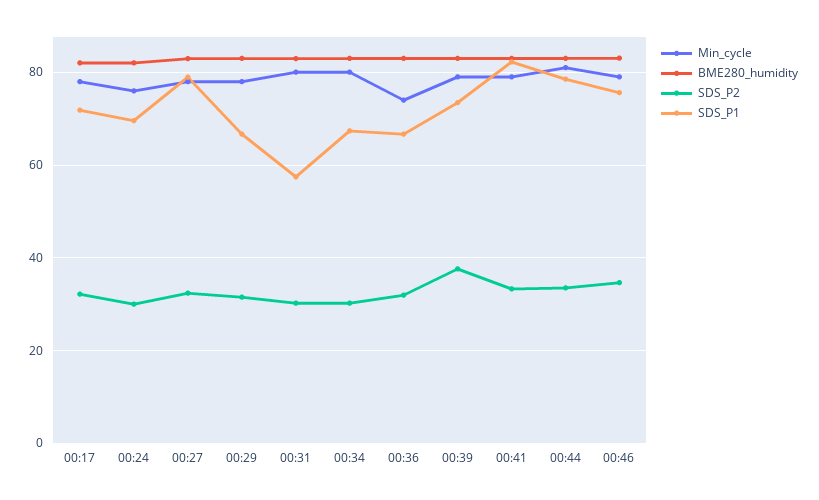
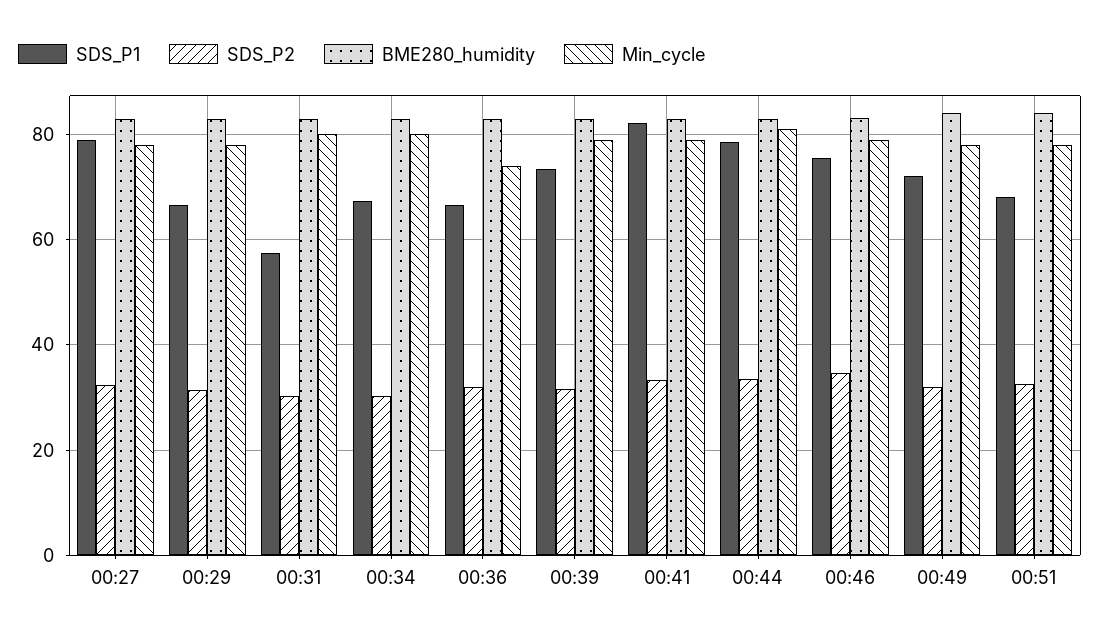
Min_cycle, 00:17: 78 -> none
BME280_humidity, 00:17: 82 -> none
SDS_P2, 00:17: 32 -> none
SDS_P1, 00:17: 72 -> none
Min_cycle, 00:24: 76 -> none
BME280_humidity, 00:24: 82 -> none
SDS_P2, 00:24: 30 -> none
SDS_P1, 00:24: 70 -> none
SDS_P2, 00:39: 38 -> 32
SDS_P1, 00:49: none -> 72
SDS_P2, 00:49: none -> 32
BME280_humidity, 00:49: none -> 84
Min_cycle, 00:49: none -> 78
SDS_P1, 00:51: none -> 68
SDS_P2, 00:51: none -> 32
BME280_humidity, 00:51: none -> 84
Min_cycle, 00:51: none -> 78

